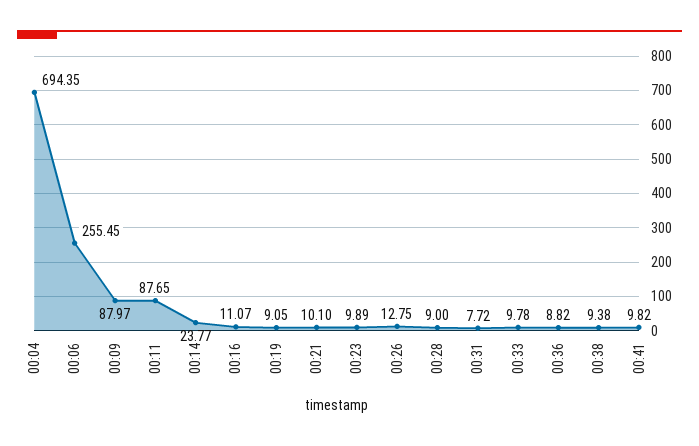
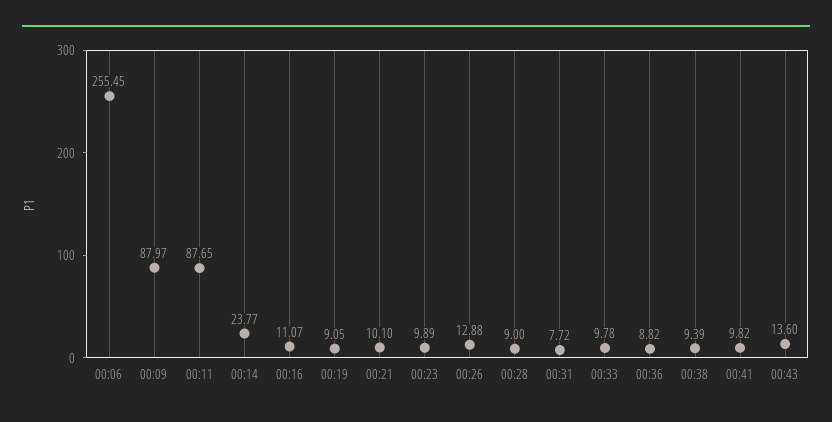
00:04: 694.35 -> none
00:26: 12.75 -> 12.88
00:38: 9.38 -> 9.39
00:43: none -> 13.6

